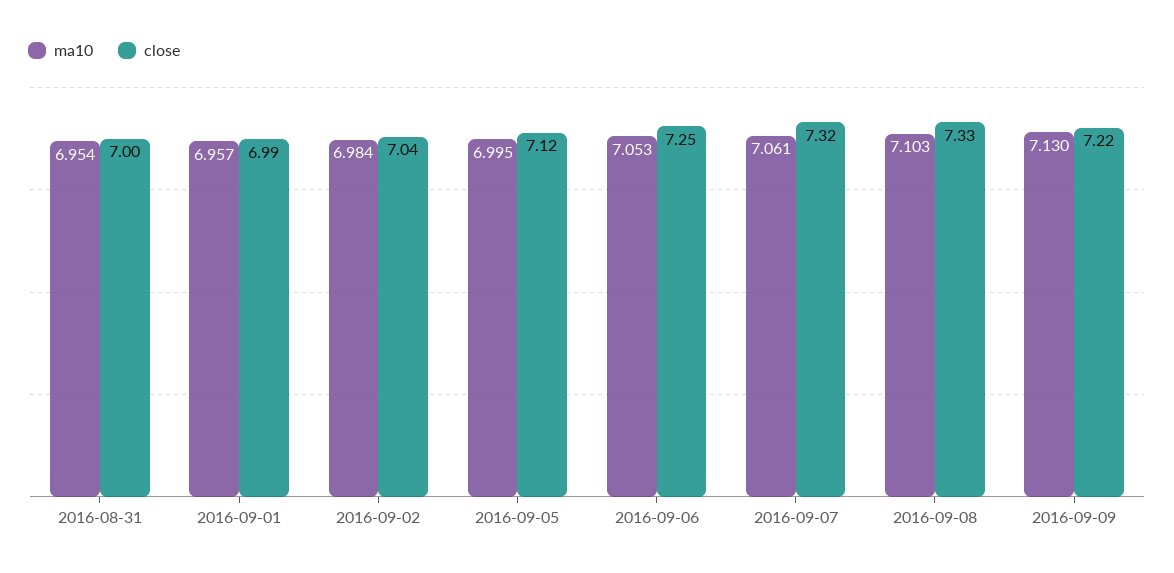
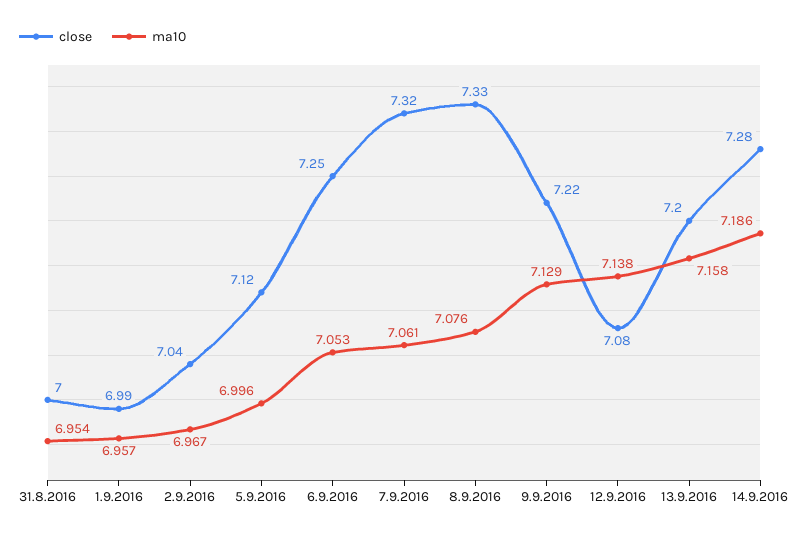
ma10, 2016-09-02: 6.984 -> 6.967
ma10, 2016-09-05: 6.995 -> 6.996
ma10, 2016-09-08: 7.103 -> 7.076
ma10, 2016-09-09: 7.13 -> 7.129
close, 12.9.2016: none -> 7.08
ma10, 12.9.2016: none -> 7.138
close, 13.9.2016: none -> 7.2
ma10, 13.9.2016: none -> 7.158
close, 14.9.2016: none -> 7.28
ma10, 14.9.2016: none -> 7.186

